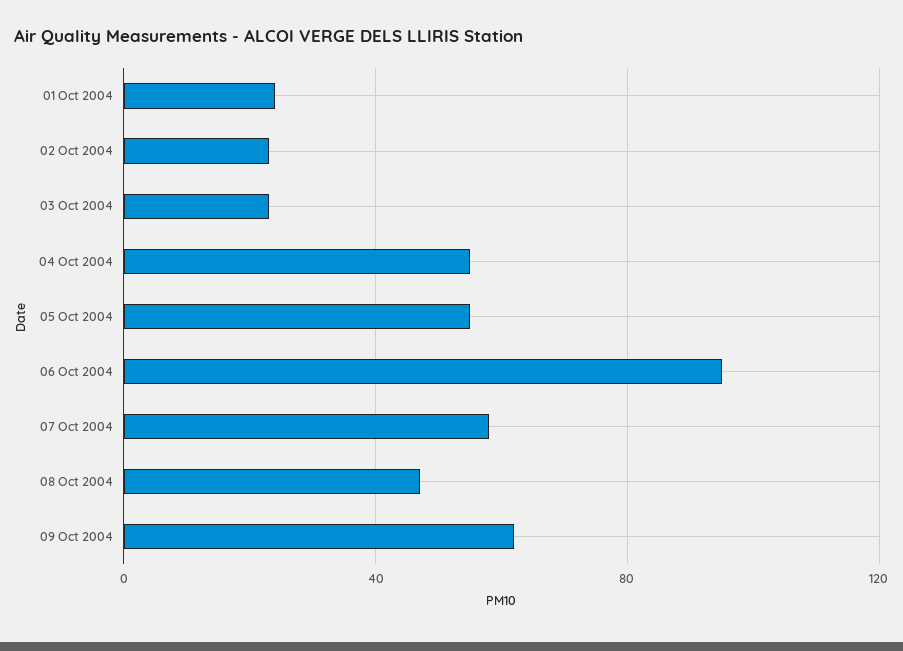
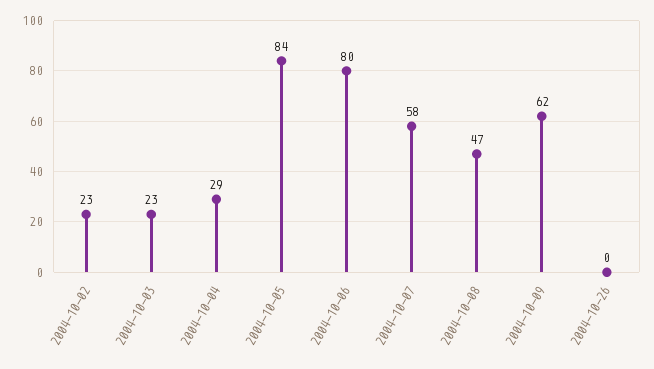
01 Oct 2004: 25 -> none
04 Oct 2004: 55 -> 29
05 Oct 2004: 55 -> 84
06 Oct 2004: 95 -> 80
2004-10-26: none -> 0

